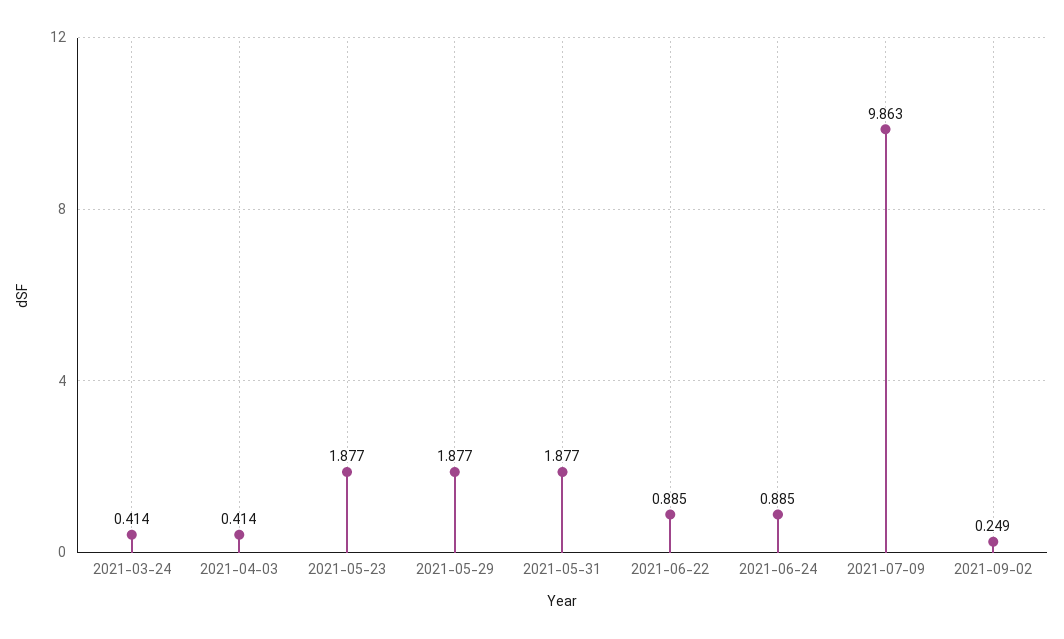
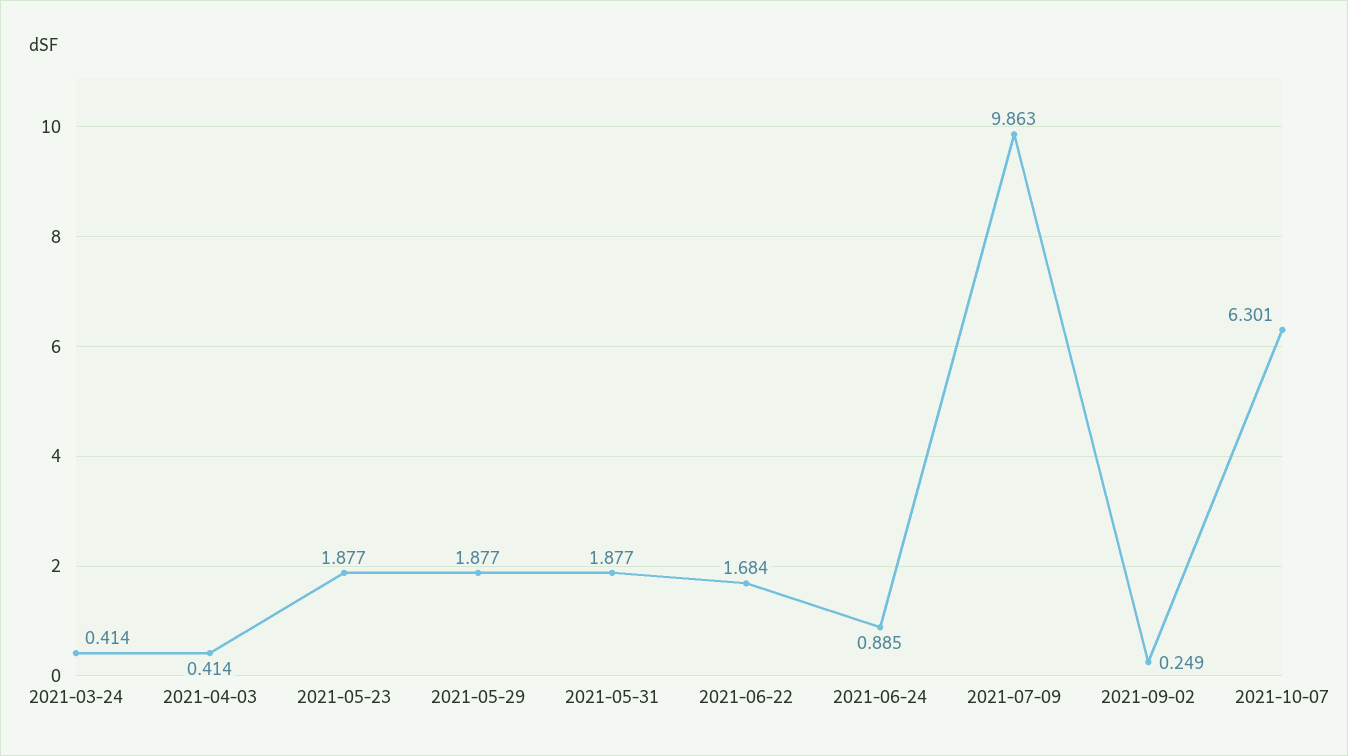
2021-06-22: 0.885 -> 1.684
2021-10-07: none -> 6.301

